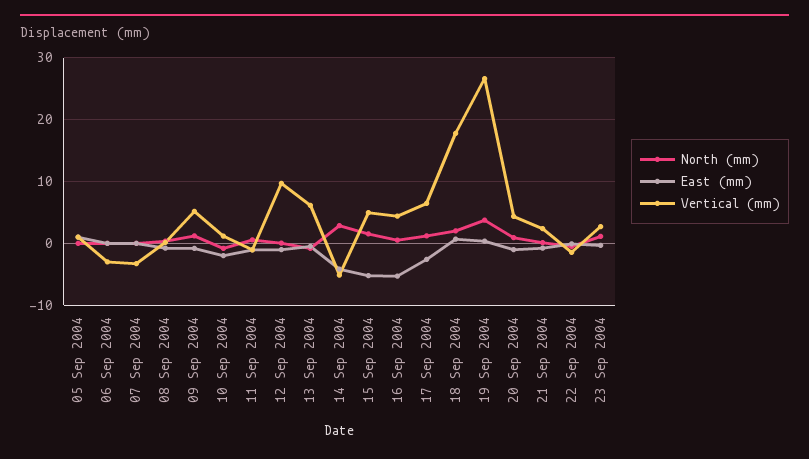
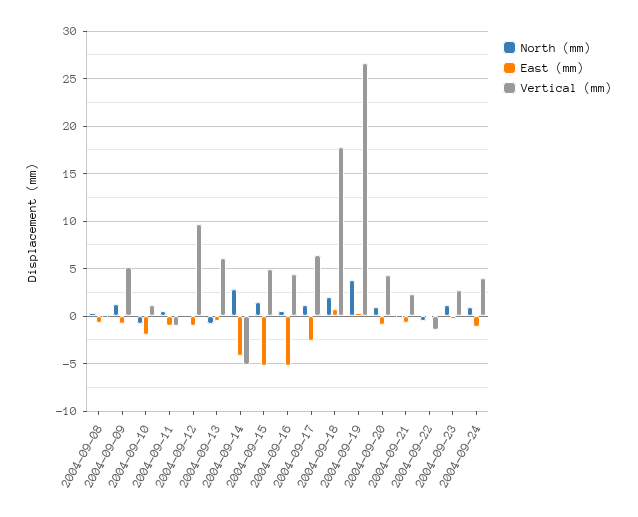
North (mm), 05 Sep 2004: 0 -> none
East (mm), 05 Sep 2004: 1 -> none
Vertical (mm), 05 Sep 2004: 1 -> none
North (mm), 06 Sep 2004: 0 -> none
East (mm), 06 Sep 2004: 0 -> none
Vertical (mm), 06 Sep 2004: -3 -> none
North (mm), 07 Sep 2004: 0 -> none
East (mm), 07 Sep 2004: 0 -> none
Vertical (mm), 07 Sep 2004: -3 -> none
North (mm), 2004-09-24: none -> 1
East (mm), 2004-09-24: none -> -1
Vertical (mm), 2004-09-24: none -> 4

